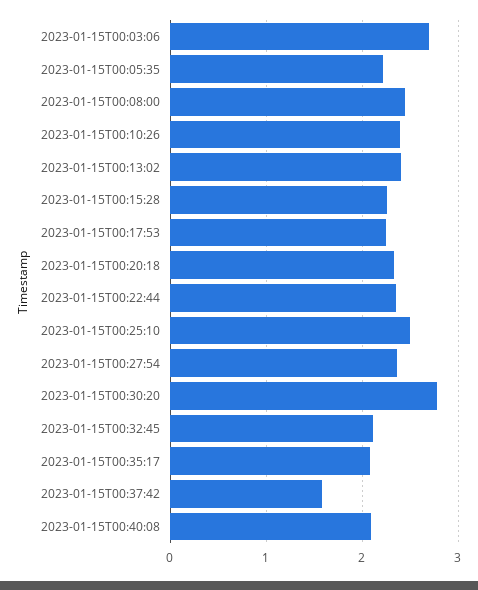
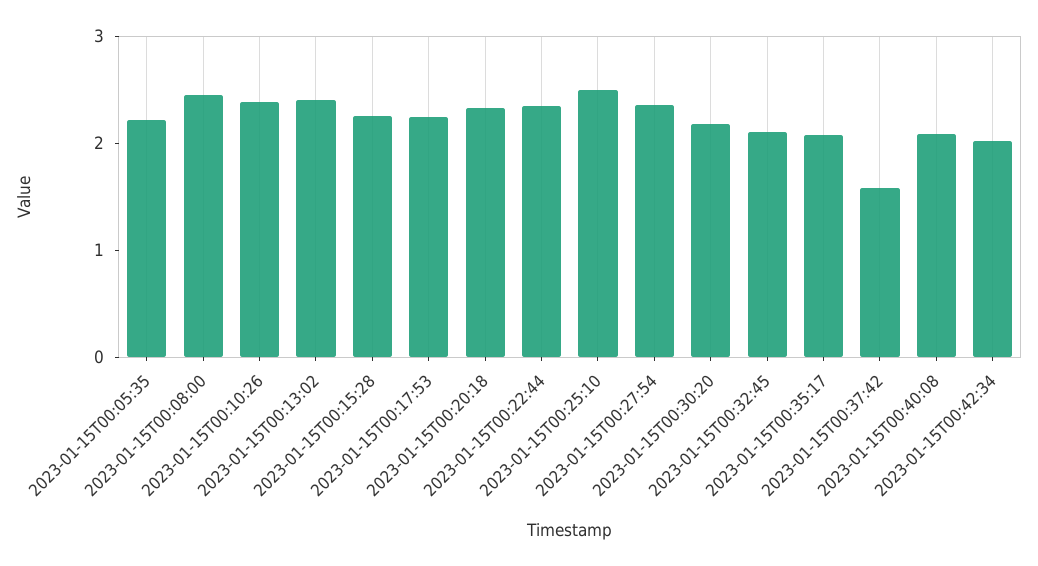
2023-01-15T00:03:06: 2.7 -> none
2023-01-15T00:30:20: 2.8 -> 2.2
2023-01-15T00:42:34: none -> 2

